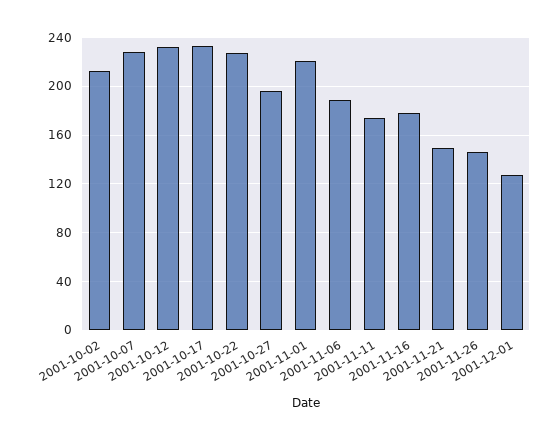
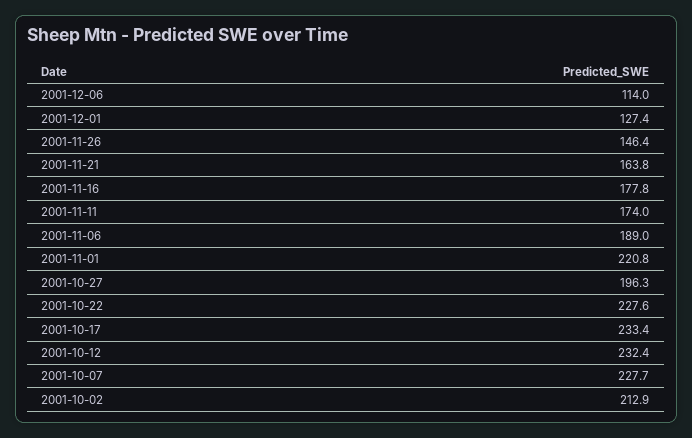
2001-11-21: 150 -> 163.8
2001-12-06: none -> 114

